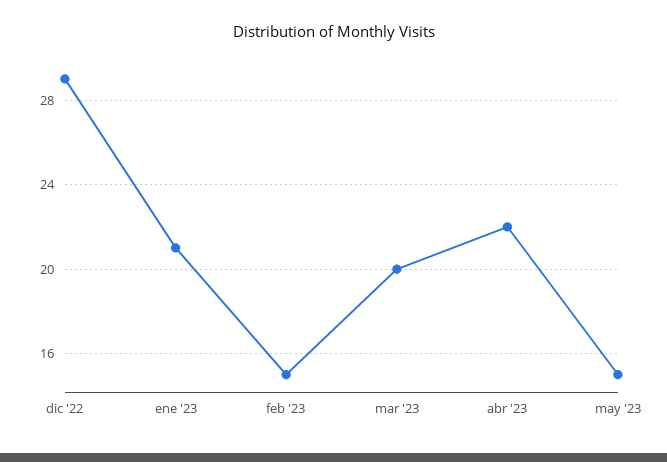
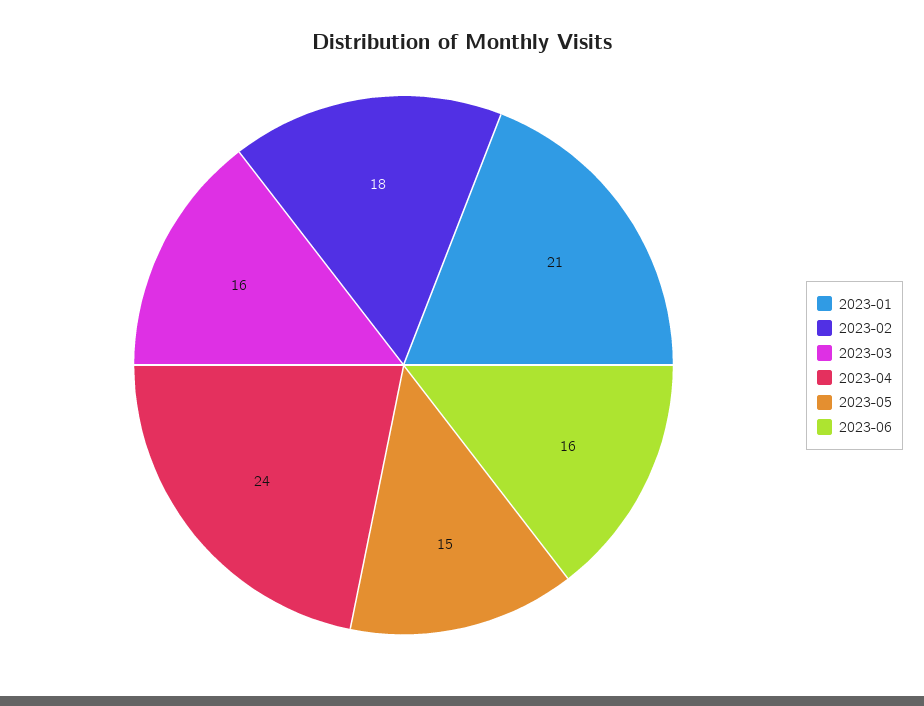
dic '22: 29 -> none
feb '23: 15 -> 18
mar '23: 20 -> 16
abr '23: 22 -> 24
2023-06: none -> 16

